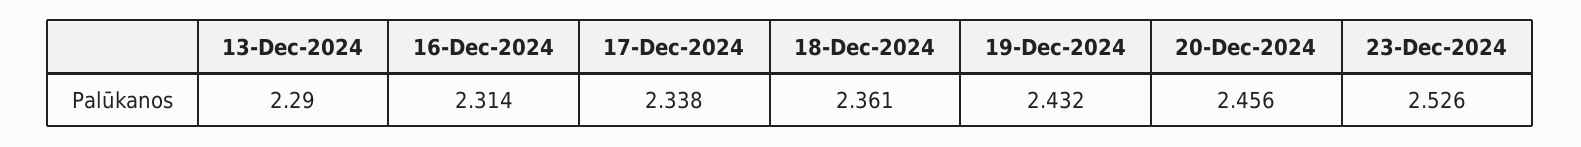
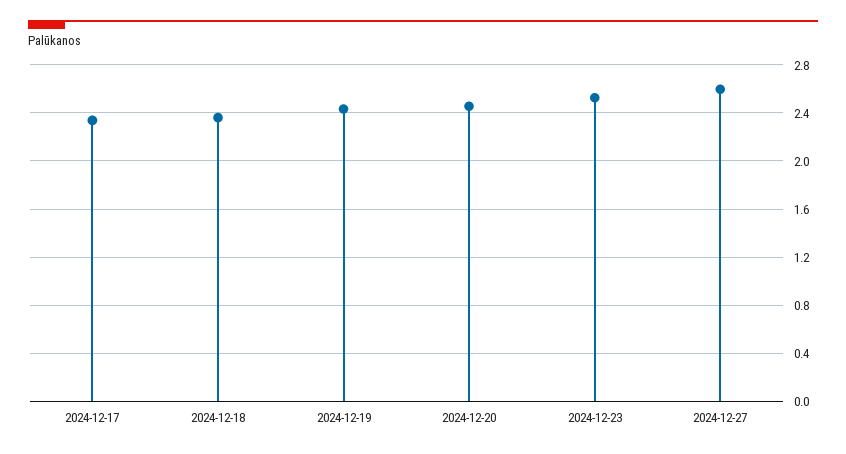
13-Dec-2024: 2.29 -> none
16-Dec-2024: 2.314 -> none
2024-12-27: none -> 2.6

